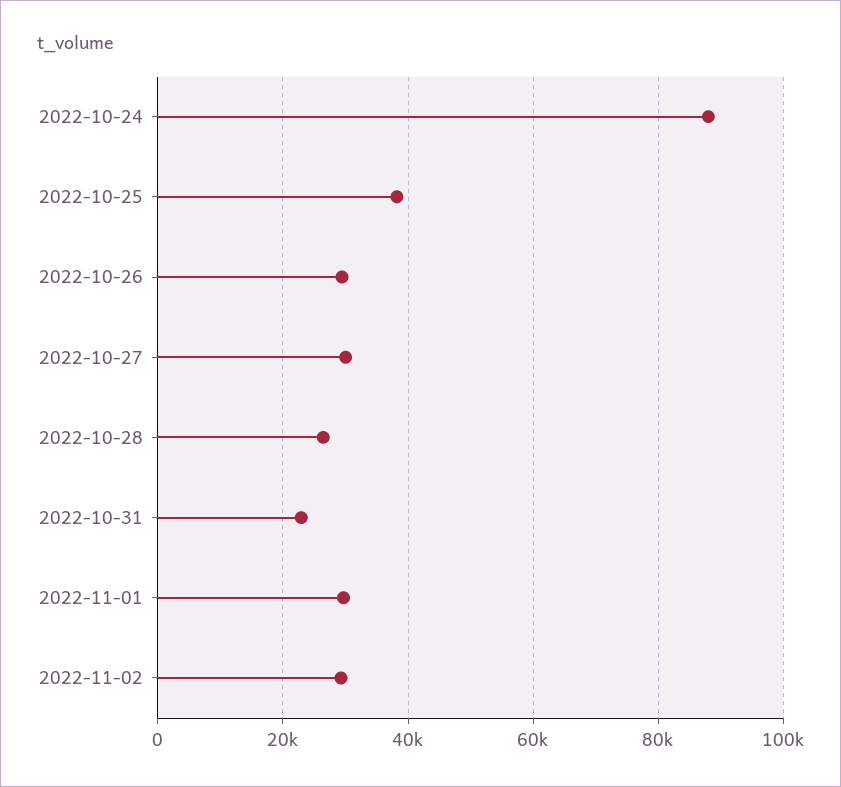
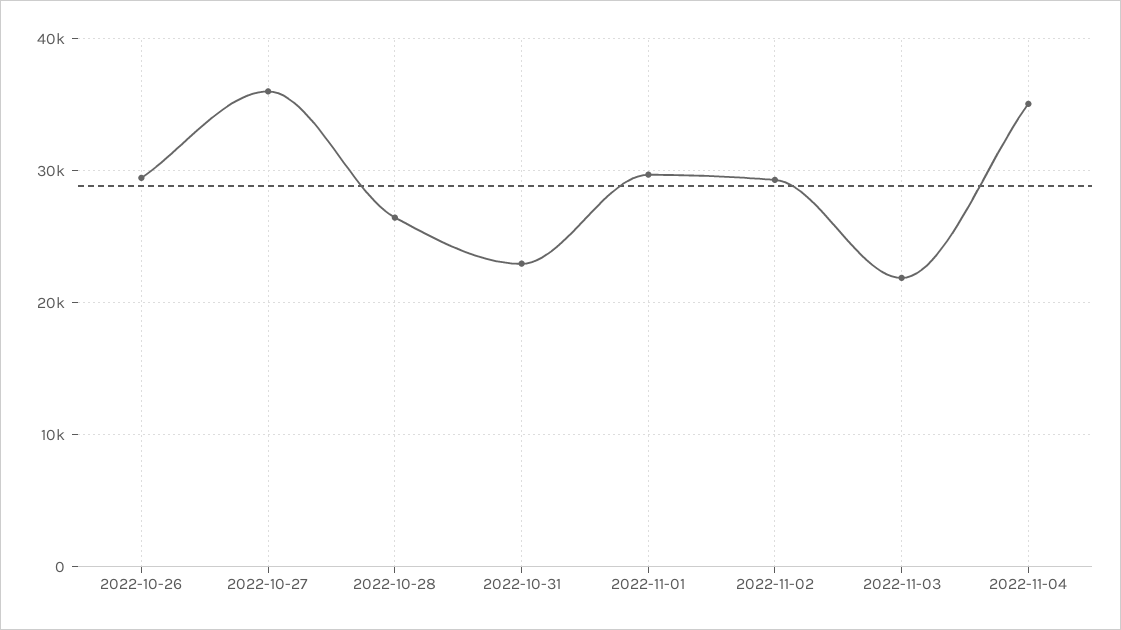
2022-10-24: 88000 -> none
2022-10-25: 38000 -> none
2022-10-27: 30000 -> 36000
2022-11-03: none -> 22000
2022-11-04: none -> 35000

